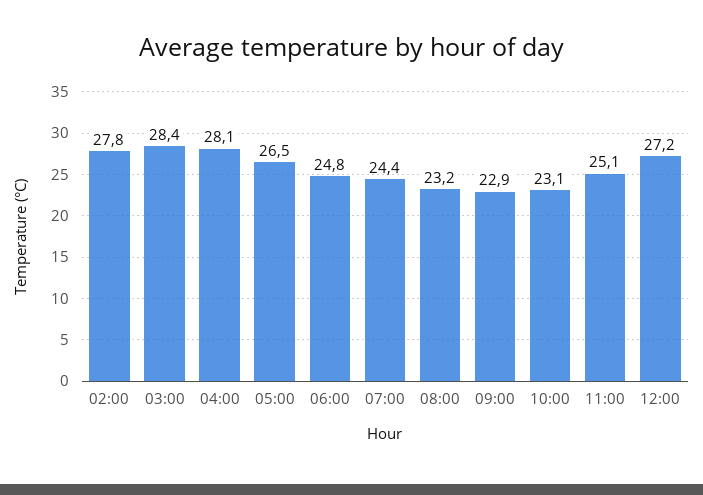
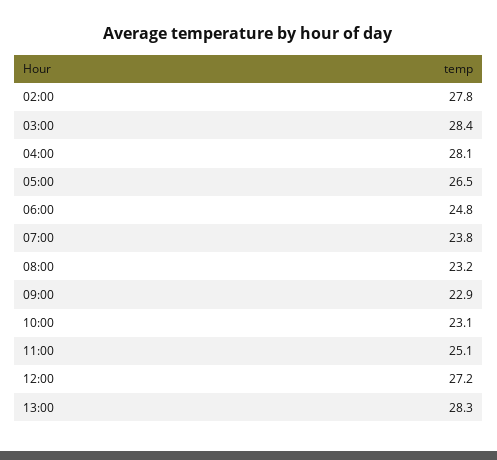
07:00: 24.4 -> 23.8
13:00: none -> 28.3

